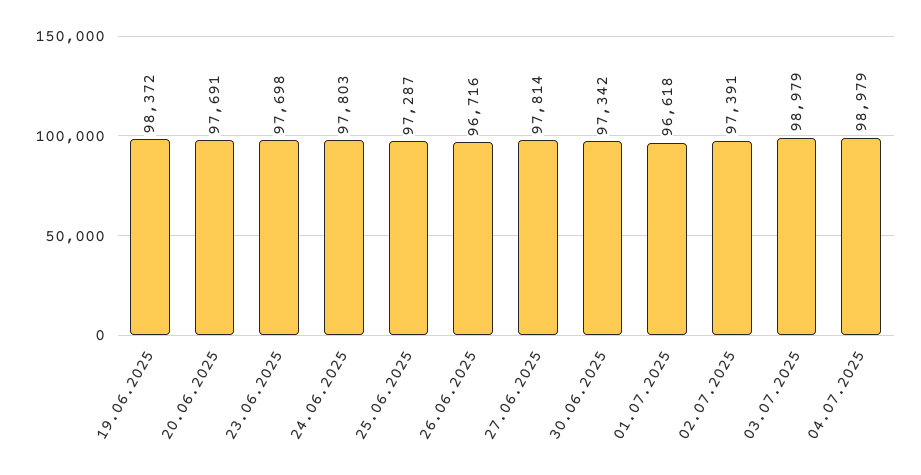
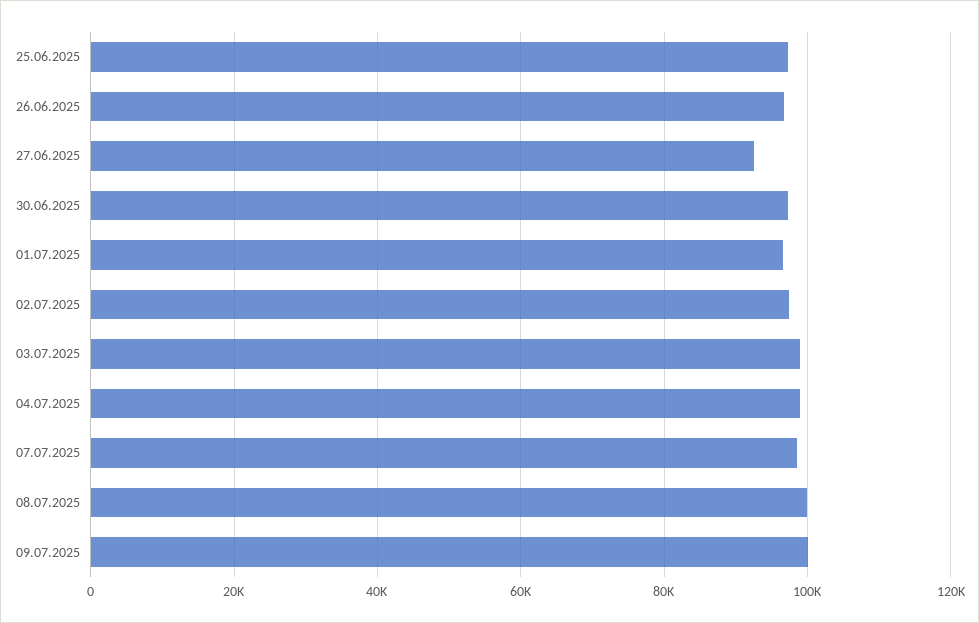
19.06.2025: 98372 -> none
20.06.2025: 97691 -> none
23.06.2025: 97698 -> none
24.06.2025: 97803 -> none
27.06.2025: 97814 -> 92000
07.07.2025: none -> 98000
08.07.2025: none -> 100000
09.07.2025: none -> 100000

